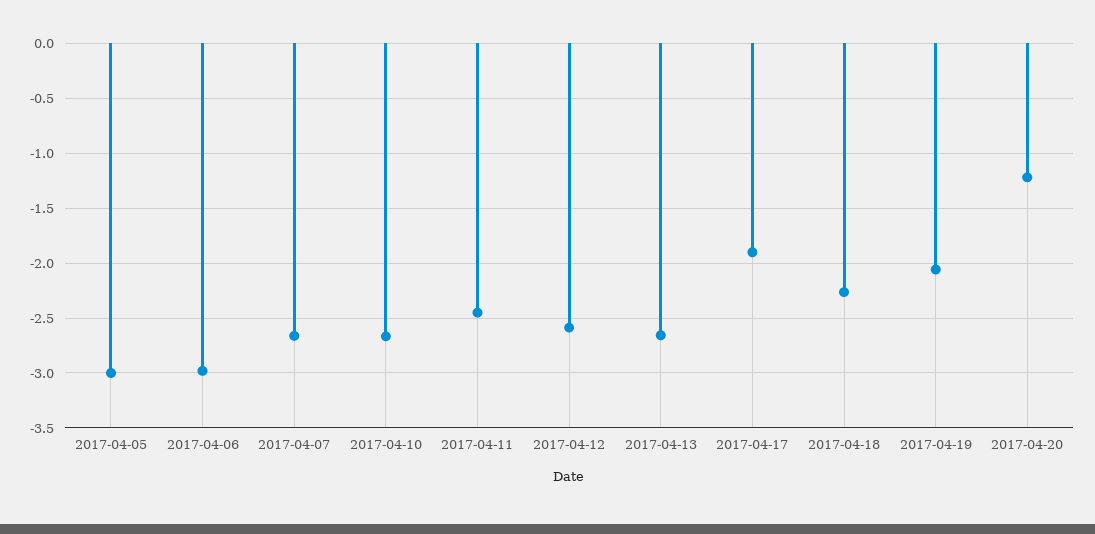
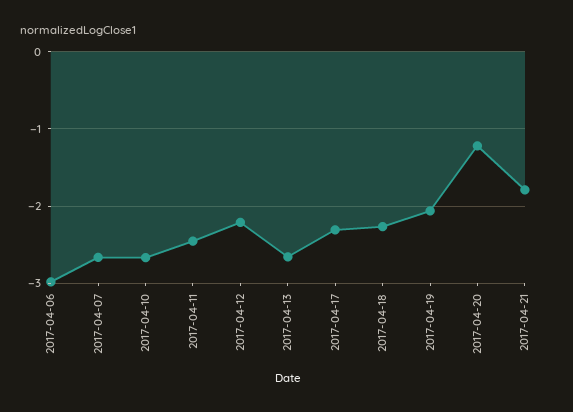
2017-04-05: -3 -> none
2017-04-12: -2.6 -> -2.2
2017-04-17: -1.9 -> -2.3
2017-04-21: none -> -1.8

